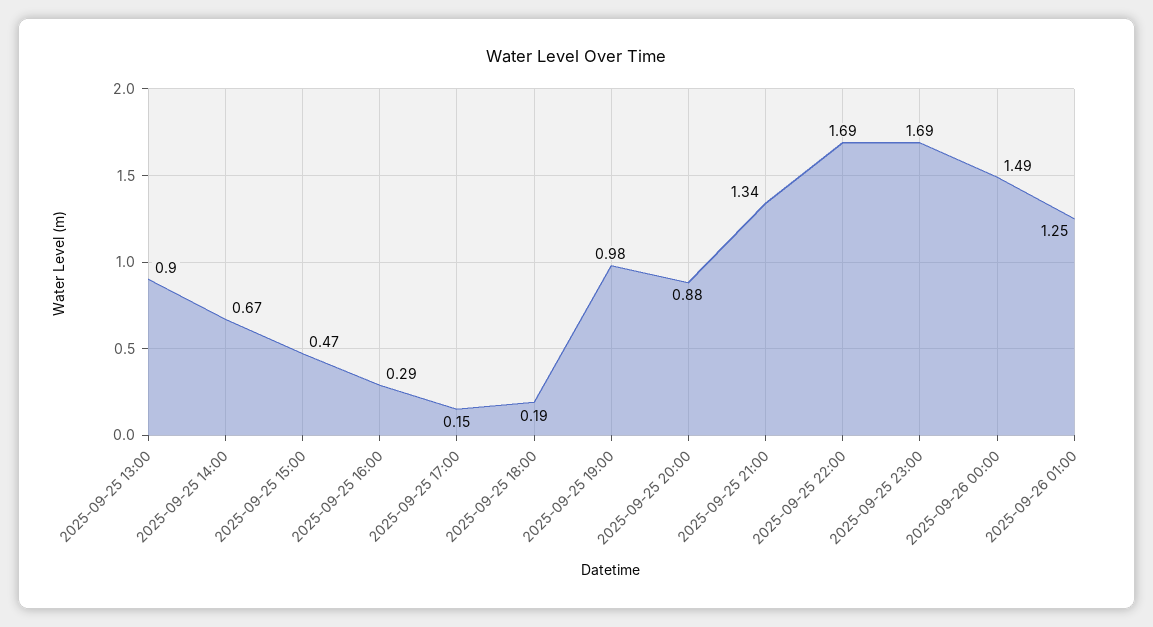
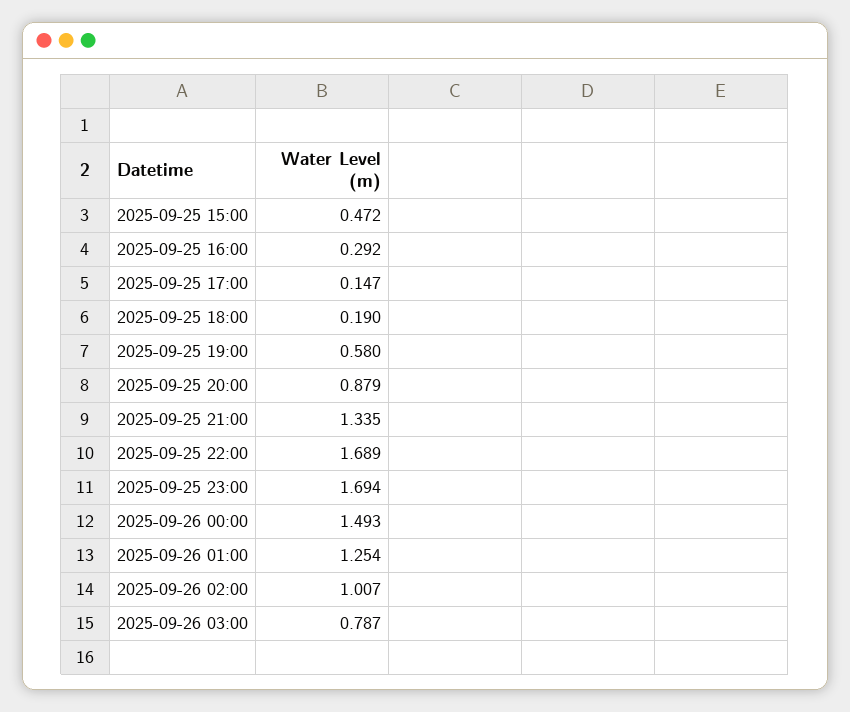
2025-09-25 13:00: 0.9 -> none
2025-09-25 14:00: 0.67 -> none
2025-09-25 19:00: 0.98 -> 0.58
2025-09-26 02:00: none -> 1.007
2025-09-26 03:00: none -> 0.787

